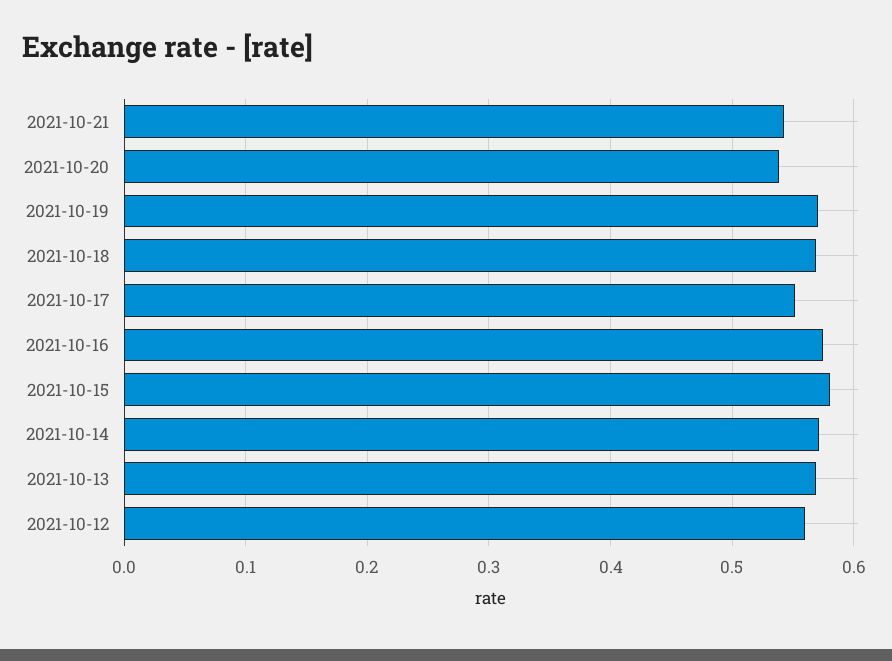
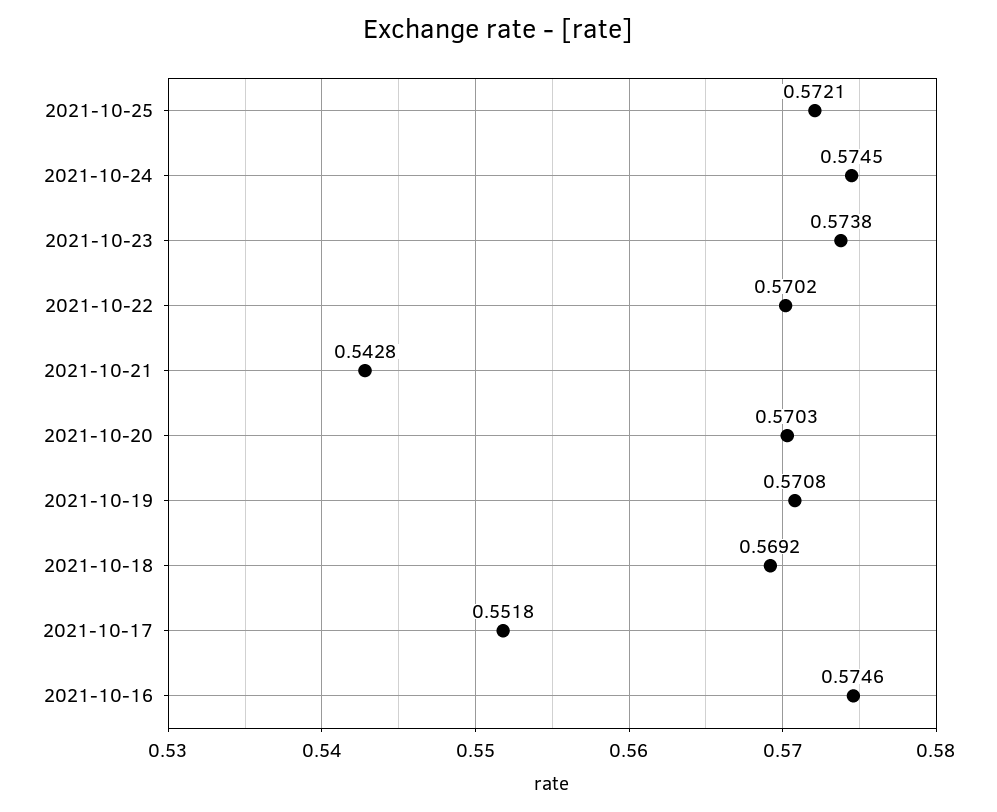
2021-10-20: 0.54 -> 0.5703
2021-10-15: 0.58 -> none
2021-10-14: 0.57 -> none
2021-10-13: 0.57 -> none
2021-10-12: 0.56 -> none
2021-10-25: none -> 0.5721
2021-10-24: none -> 0.5745
2021-10-23: none -> 0.5738
2021-10-22: none -> 0.5702

